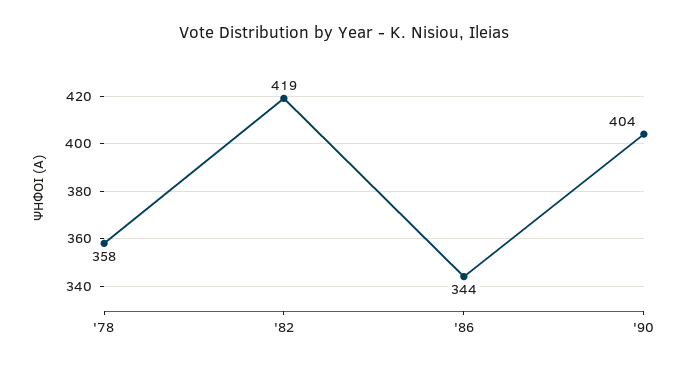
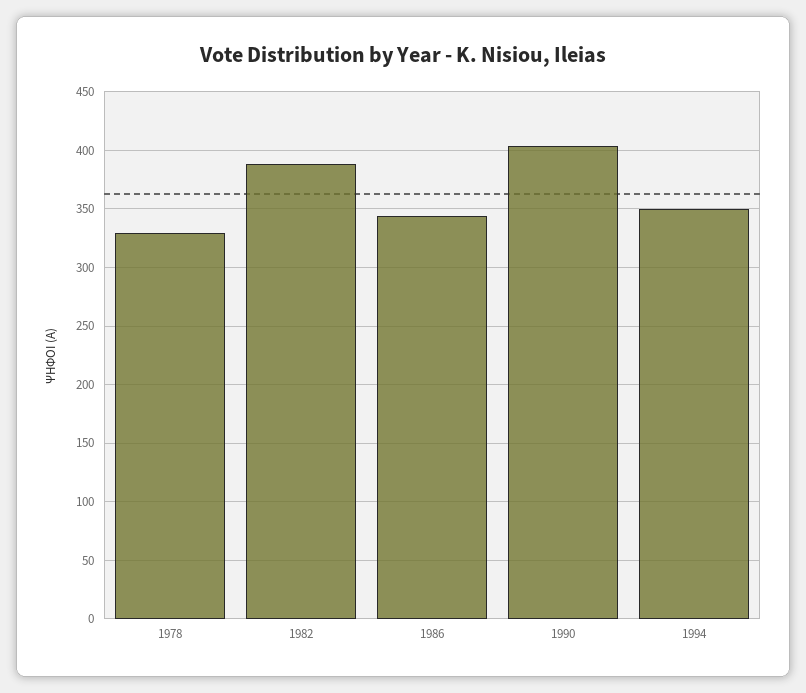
'78: 358 -> 330
'82: 419 -> 390
1994: none -> 350

